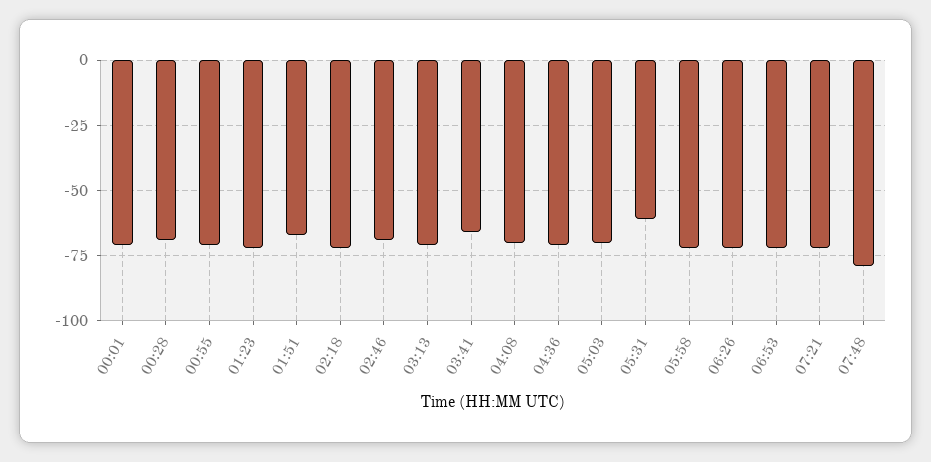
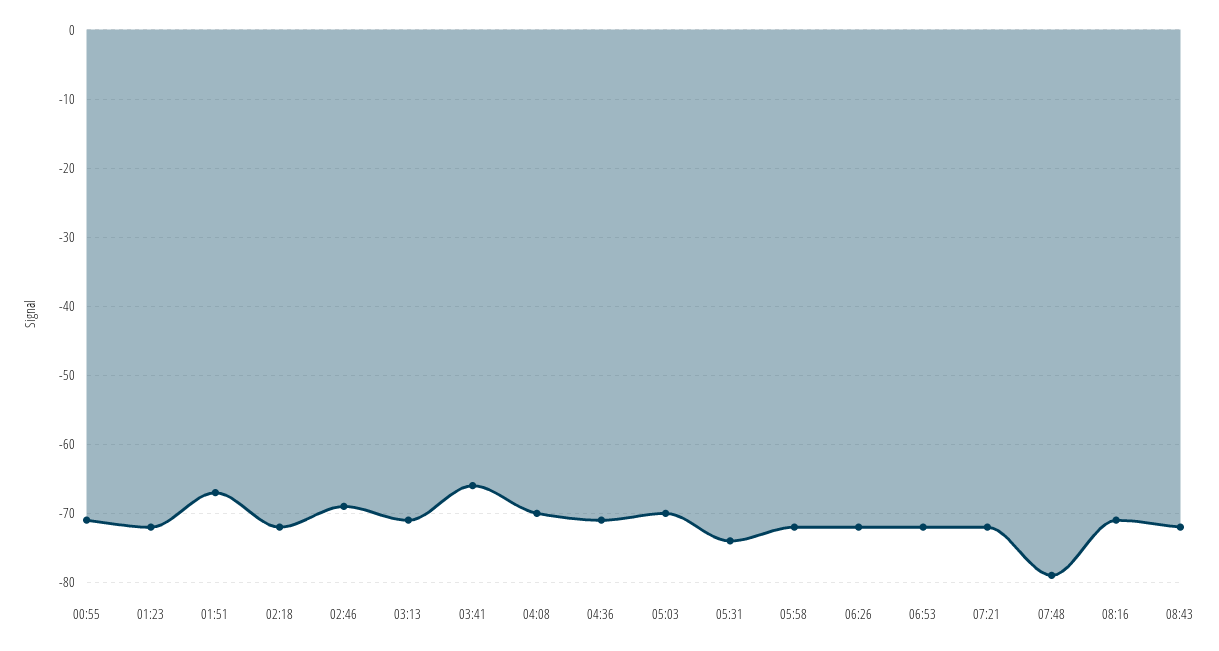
00:01: -70 -> none
00:28: -70 -> none
05:31: -60 -> -74
08:16: none -> -71
08:43: none -> -72

